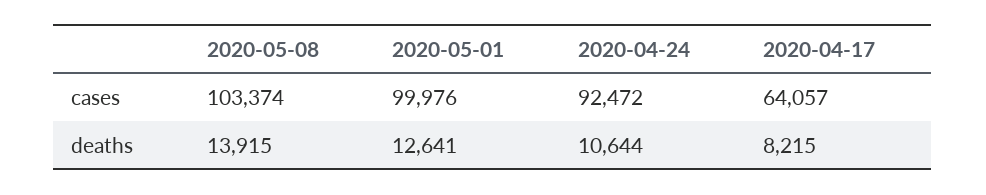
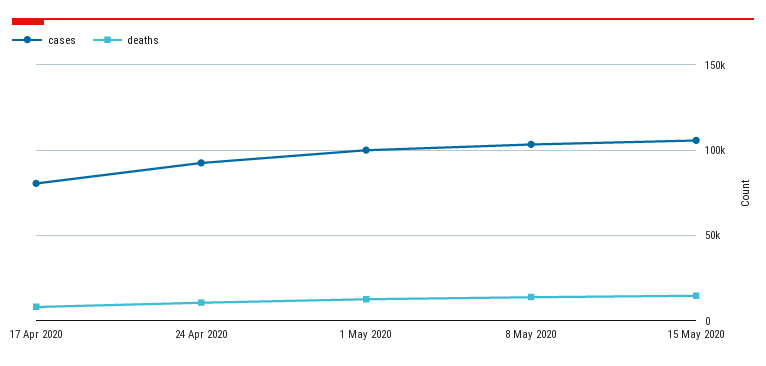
cases, 2020-04-17: 64057 -> 80000
cases, 15 May 2020: none -> 105000
deaths, 15 May 2020: none -> 15000

